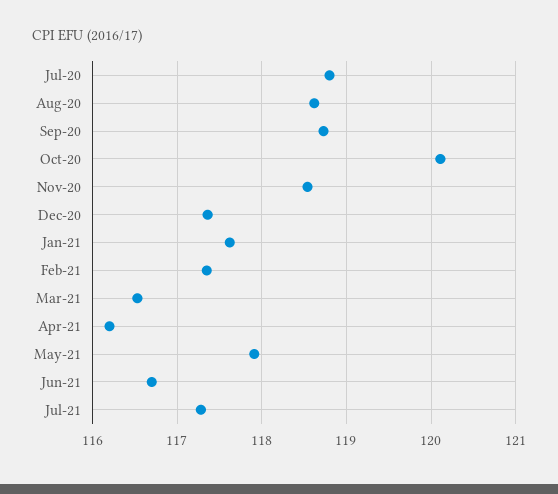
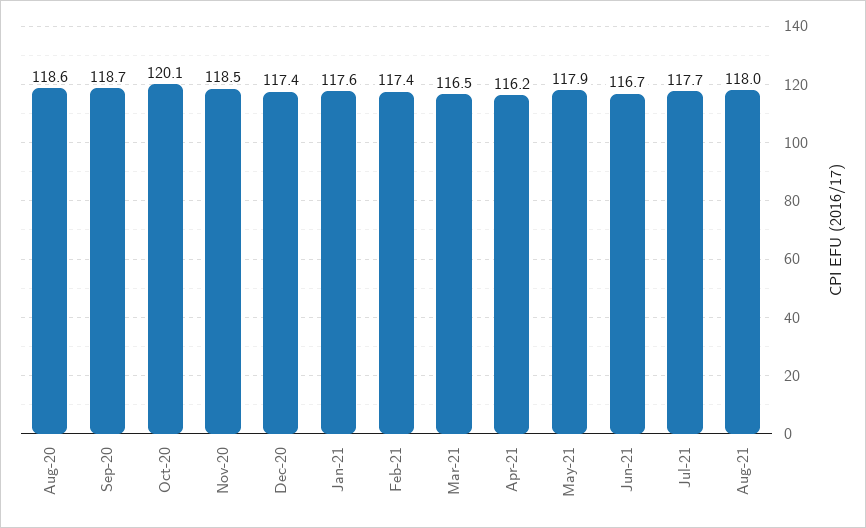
Jul-20: 118.8 -> none
Jul-21: 117.3 -> 117.7
Aug-21: none -> 118

